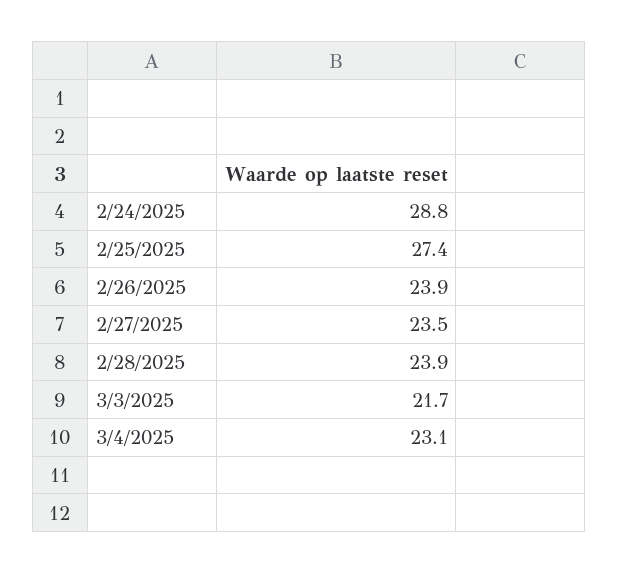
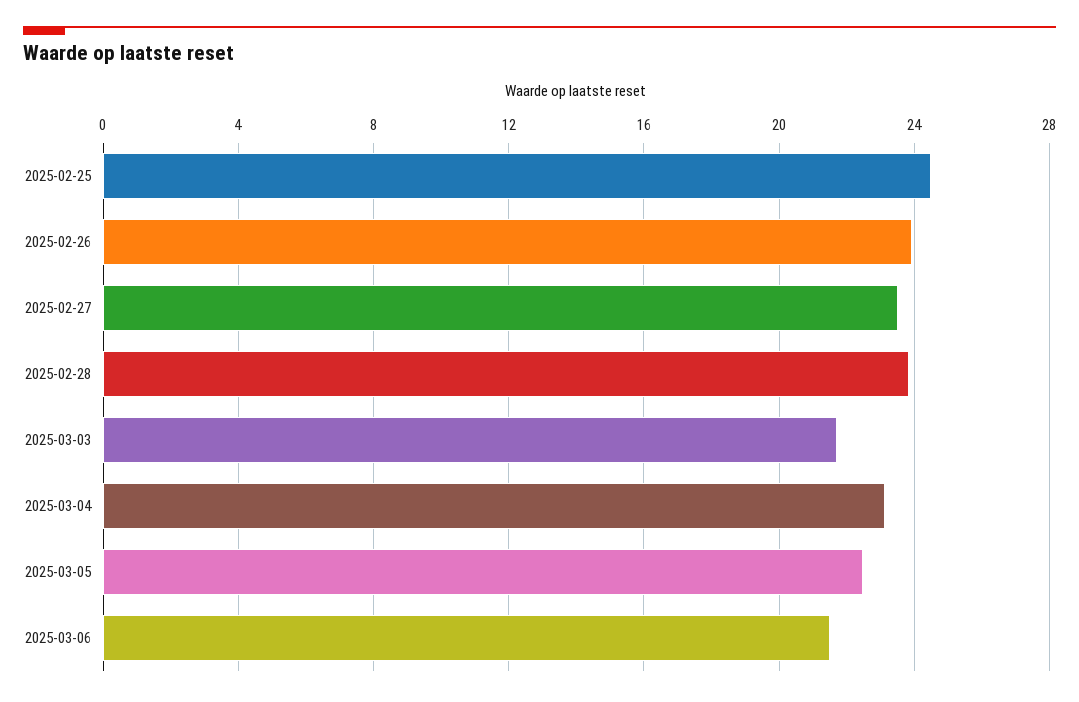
2/24/2025: 28.8 -> none
2/25/2025: 27.4 -> 24.5
2025-03-05: none -> 22.5
2025-03-06: none -> 21.5

